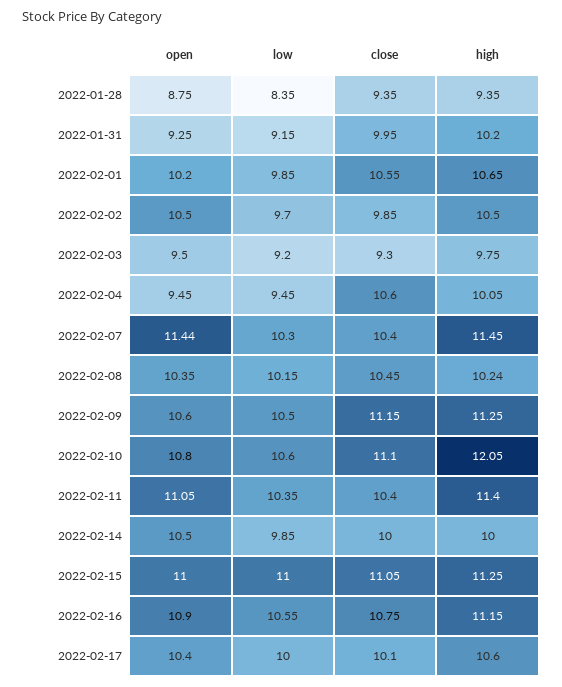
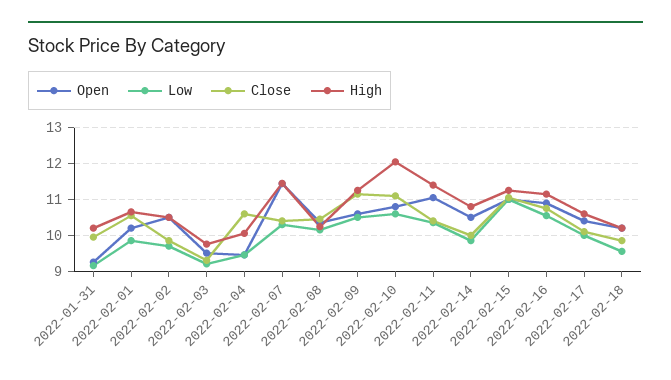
open, 2022-01-28: 8.75 -> none
low, 2022-01-28: 8.35 -> none
close, 2022-01-28: 9.35 -> none
high, 2022-01-28: 9.35 -> none
high, 2022-02-14: 10 -> 10.8
open, 2022-02-18: none -> 10.2
low, 2022-02-18: none -> 9.6
close, 2022-02-18: none -> 9.8
high, 2022-02-18: none -> 10.2

